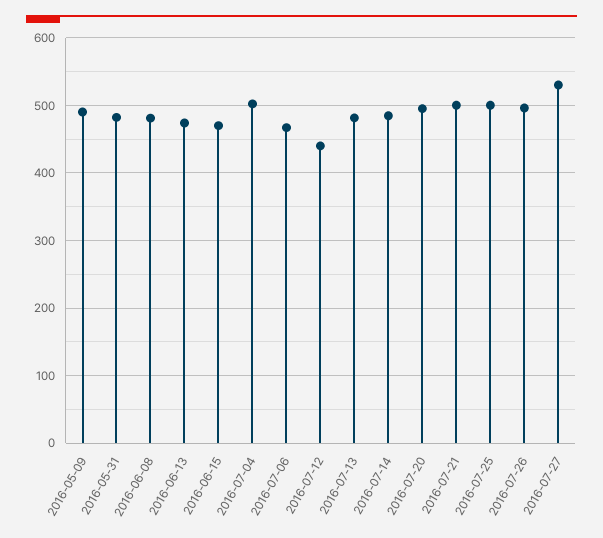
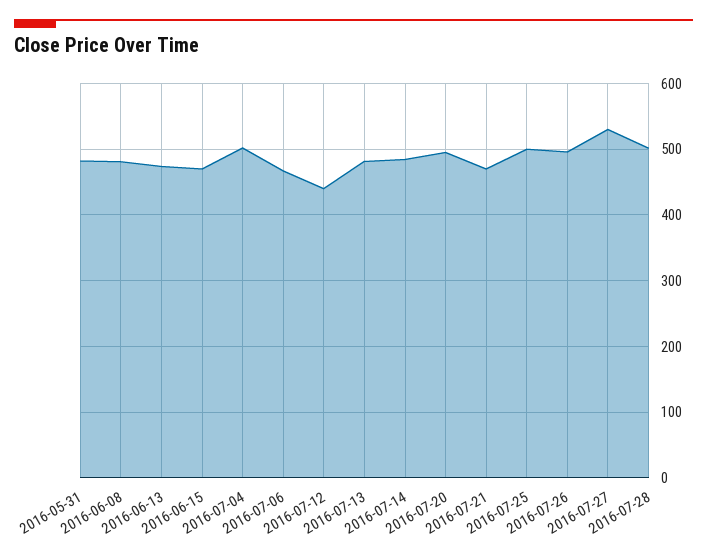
2016-05-09: 490 -> none
2016-07-21: 500 -> 470
2016-07-28: none -> 500

